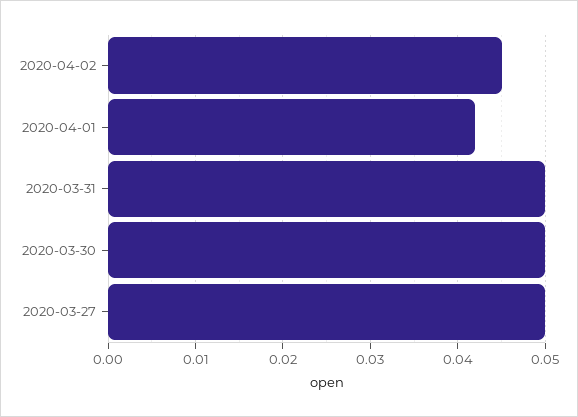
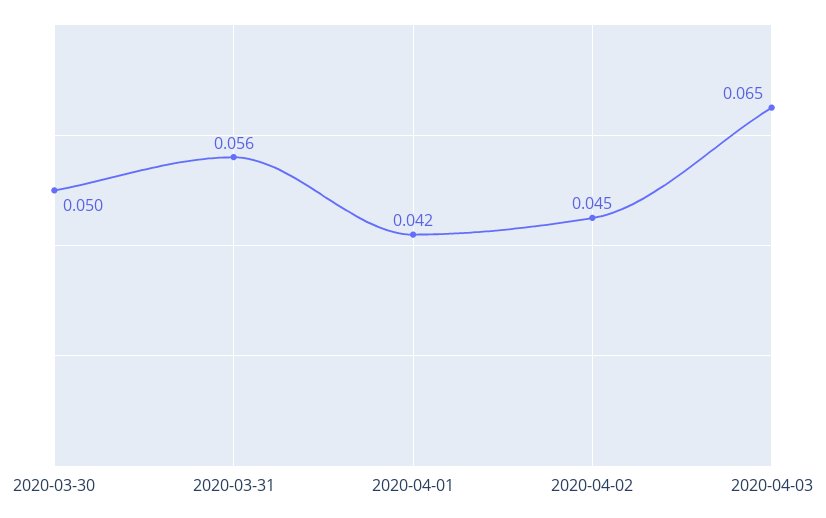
2020-03-31: 0.05 -> 0.056
2020-03-27: 0.05 -> none
2020-04-03: none -> 0.065

